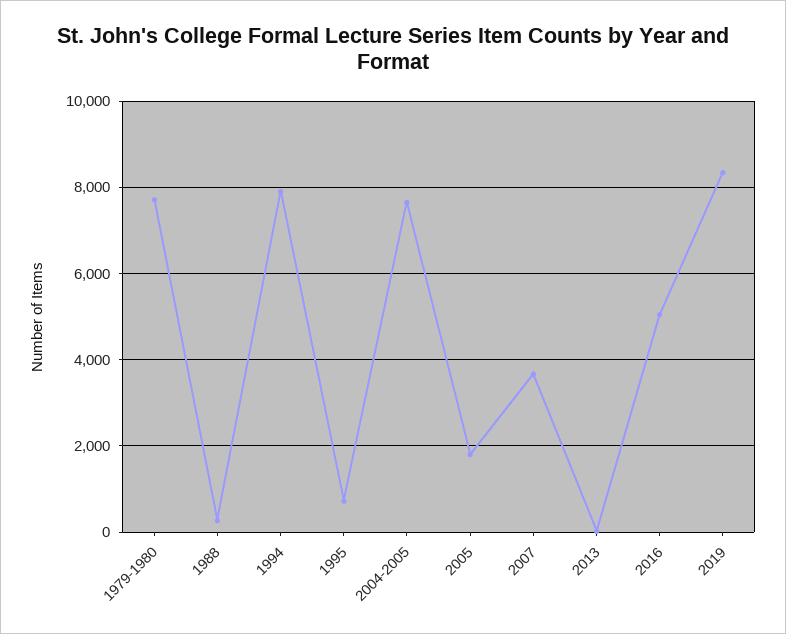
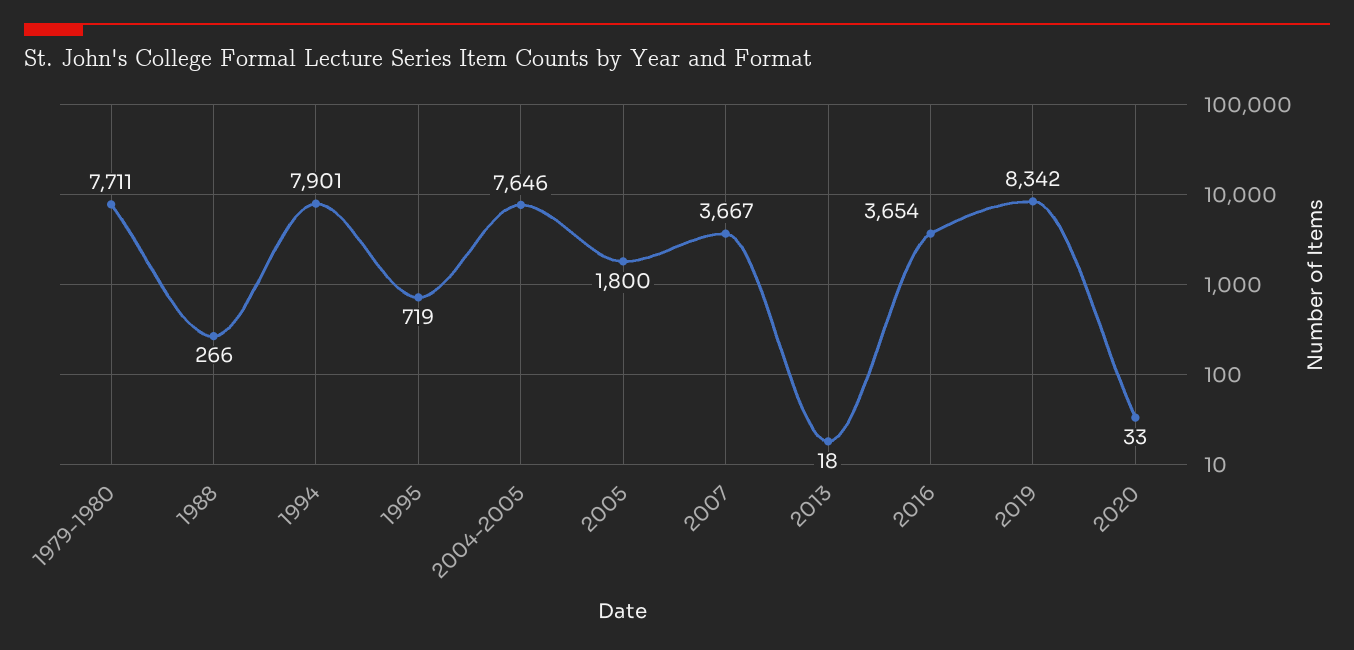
2016: 5000 -> 3654
2020: none -> 33

